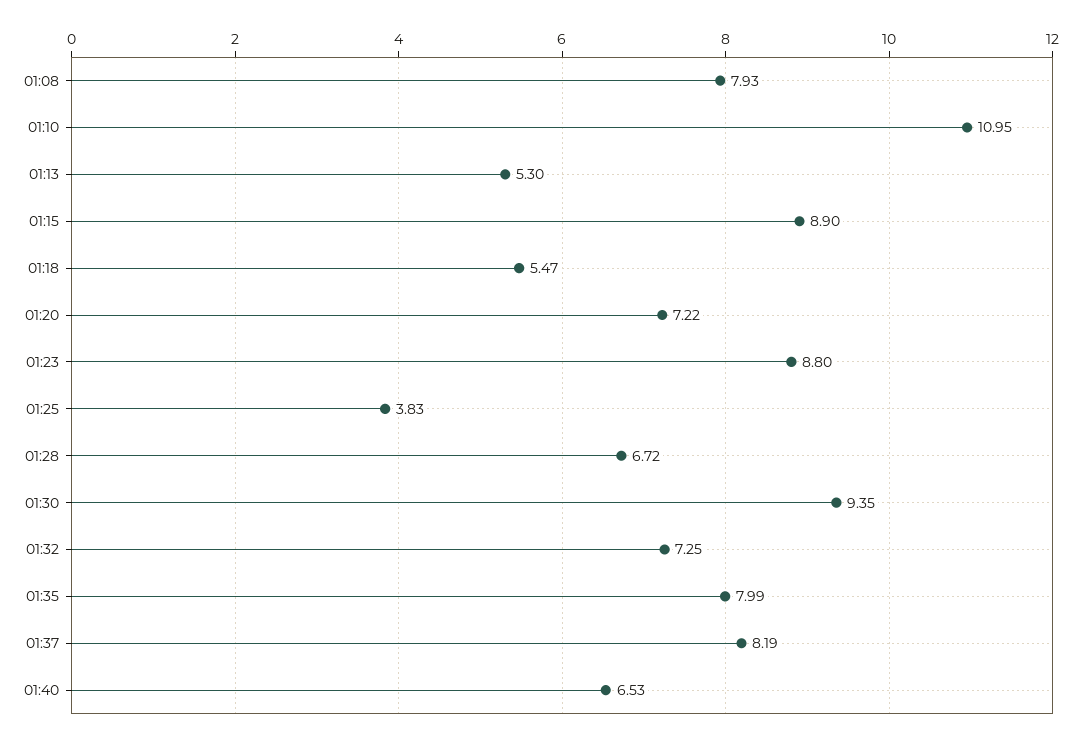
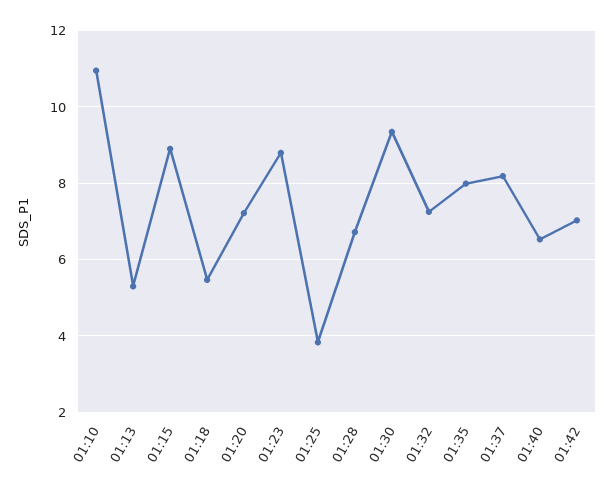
01:08: 7.93 -> none
01:42: none -> 7

